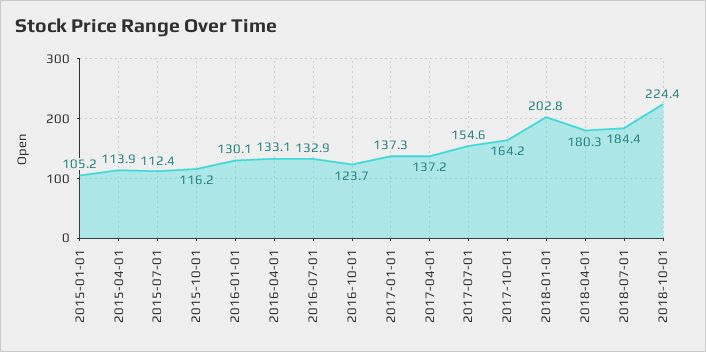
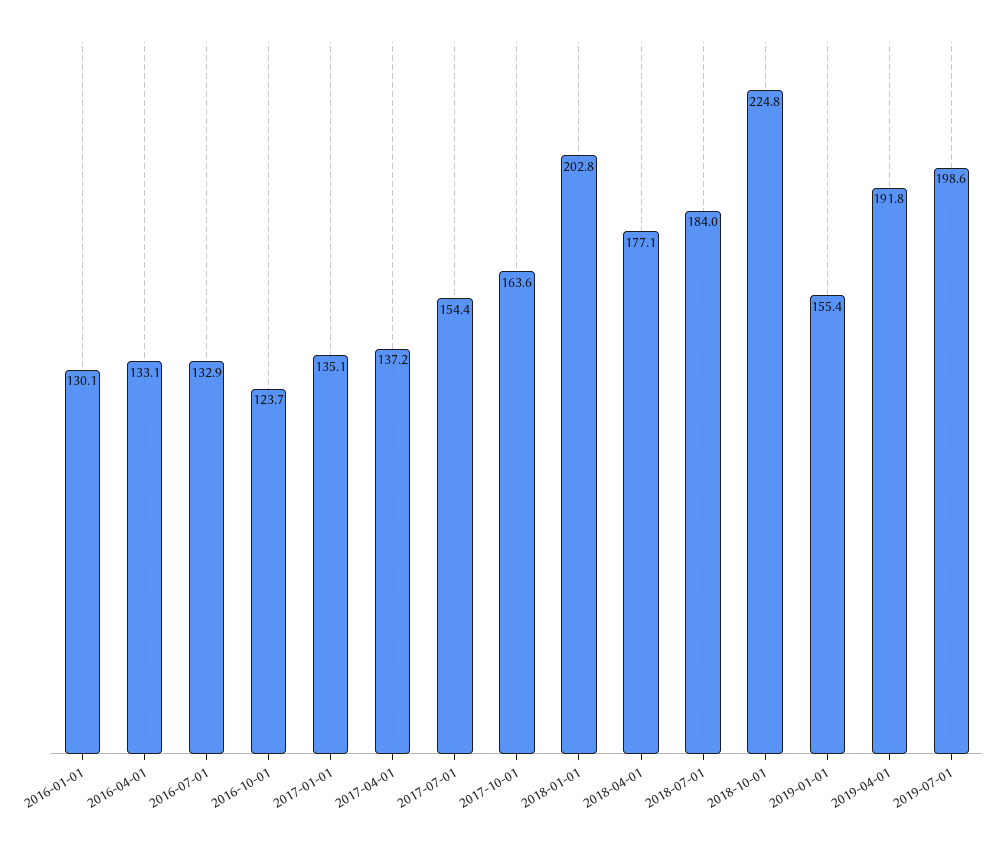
2015-01-01: 105.2 -> none
2015-04-01: 113.9 -> none
2015-07-01: 112.4 -> none
2015-10-01: 116.2 -> none
2017-01-01: 137.3 -> 135.1
2017-07-01: 154.6 -> 154.4
2017-10-01: 164.2 -> 163.6
2018-04-01: 180.3 -> 177.1
2018-07-01: 184.4 -> 184
2018-10-01: 224.4 -> 224.8
2019-01-01: none -> 155.4
2019-04-01: none -> 191.8
2019-07-01: none -> 198.6

